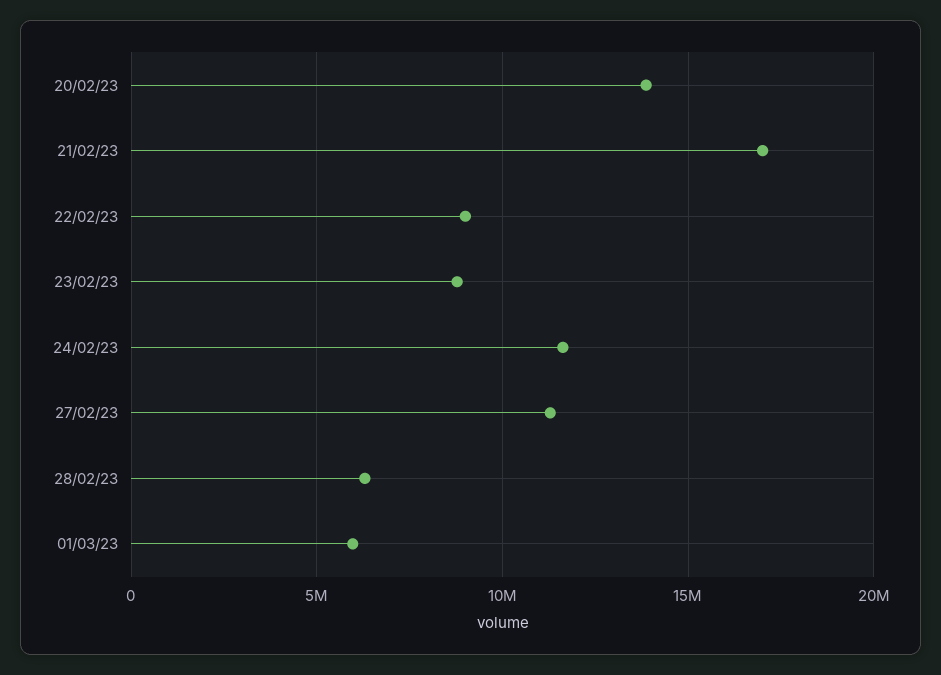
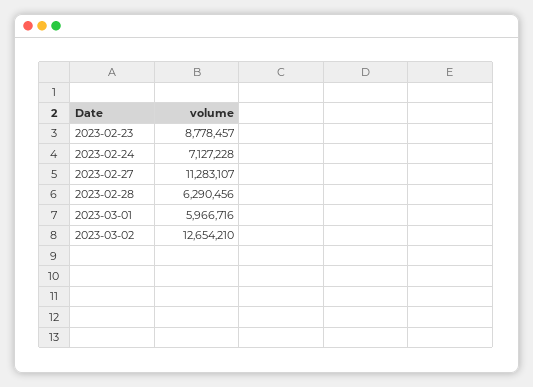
20/02/23: 14000000 -> none
21/02/23: 17000000 -> none
22/02/23: 9000000 -> none
24/02/23: 11500000 -> 7127228
2023-03-02: none -> 12654210

